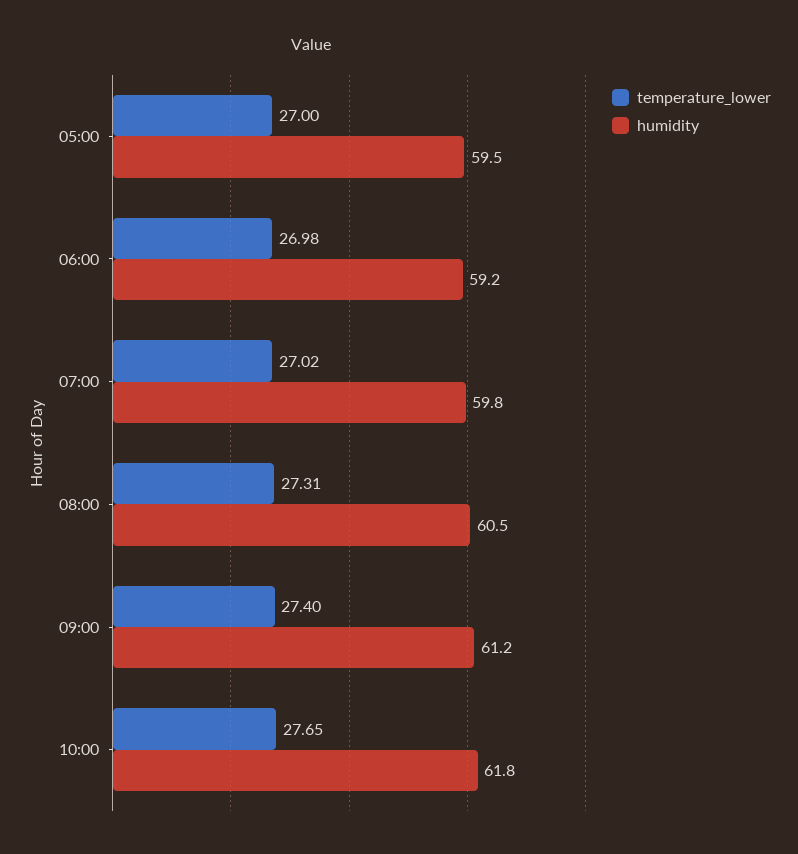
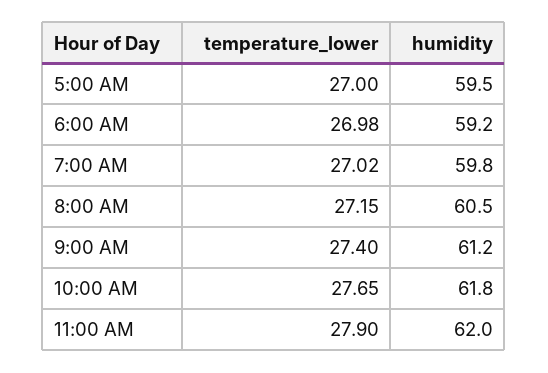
temperature_lower, 08:00: 27.31 -> 27.15
temperature_lower, 11:00 AM: none -> 27.9
humidity, 11:00 AM: none -> 62

